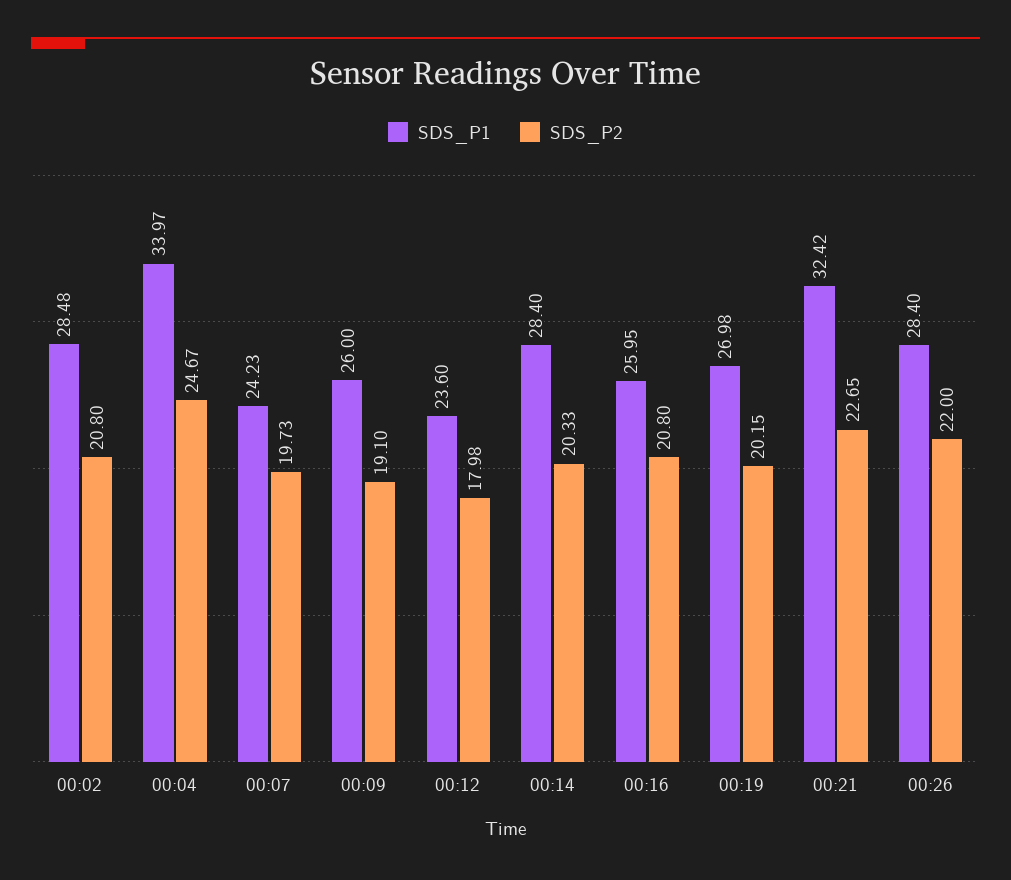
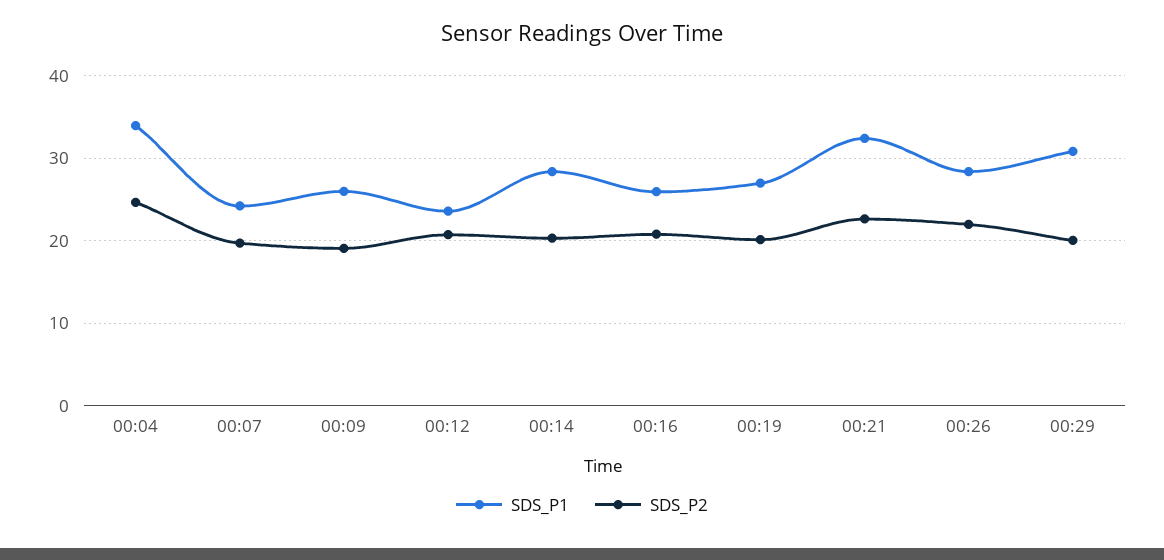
SDS_P1, 00:02: 28.48 -> none
SDS_P2, 00:02: 20.8 -> none
SDS_P2, 00:12: 17.98 -> 21
SDS_P1, 00:29: none -> 31
SDS_P2, 00:29: none -> 20

